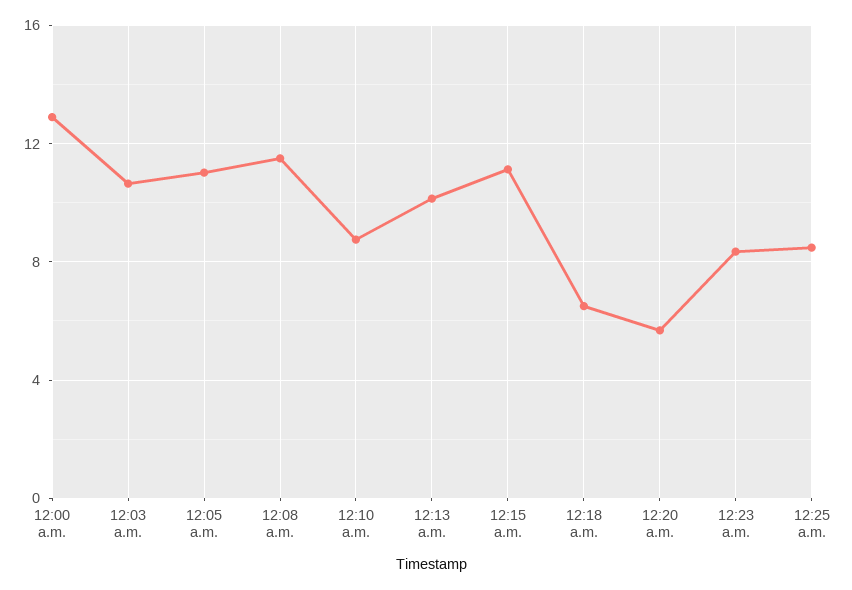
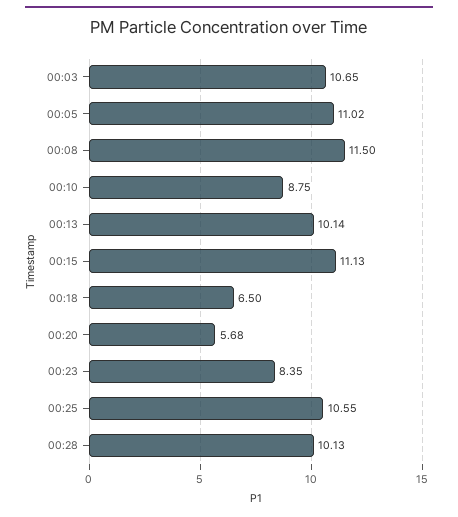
12:00 a.m.: 13 -> none
12:25 a.m.: 8.5 -> 10.55
00:28: none -> 10.13

